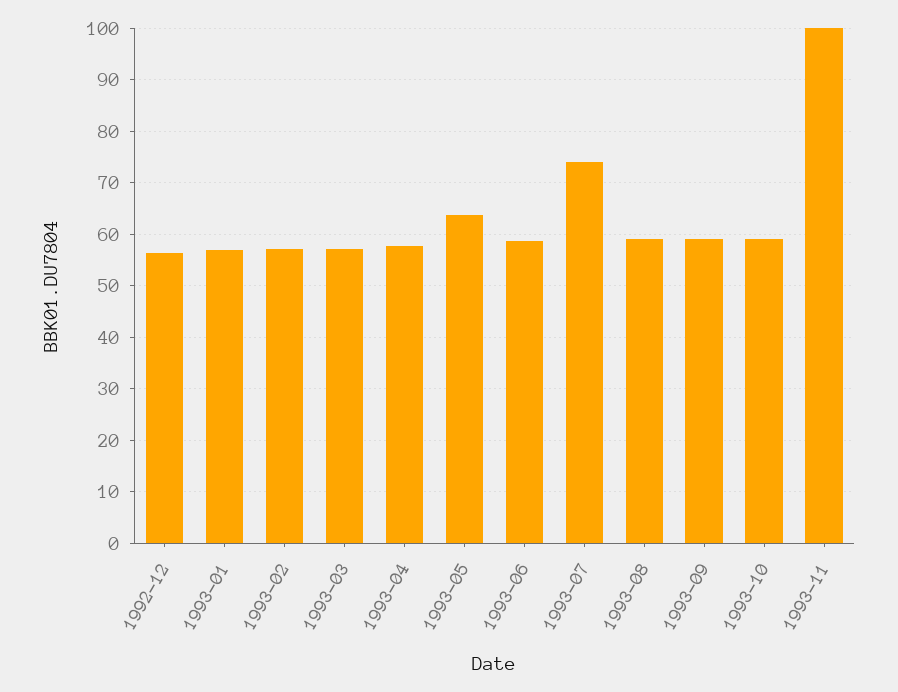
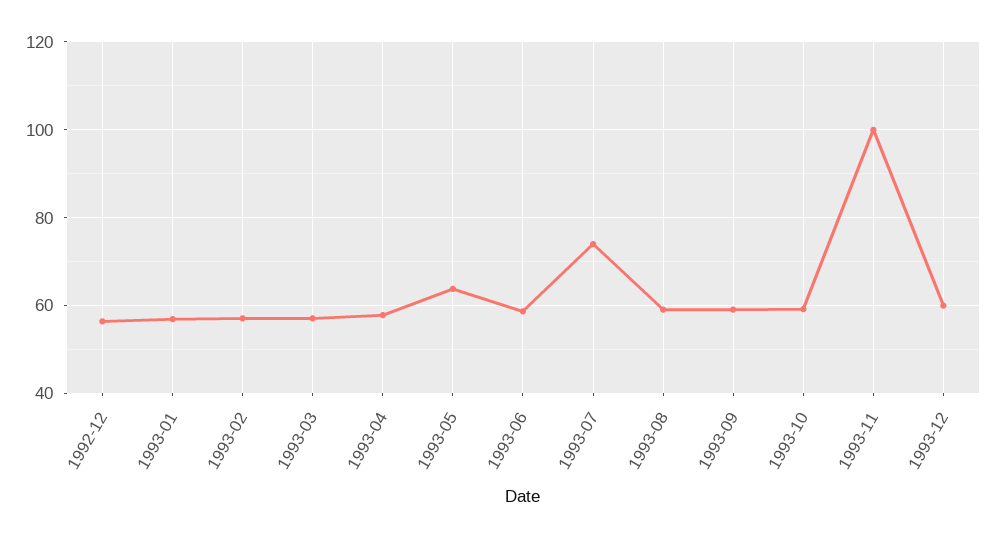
1993-12: none -> 60

